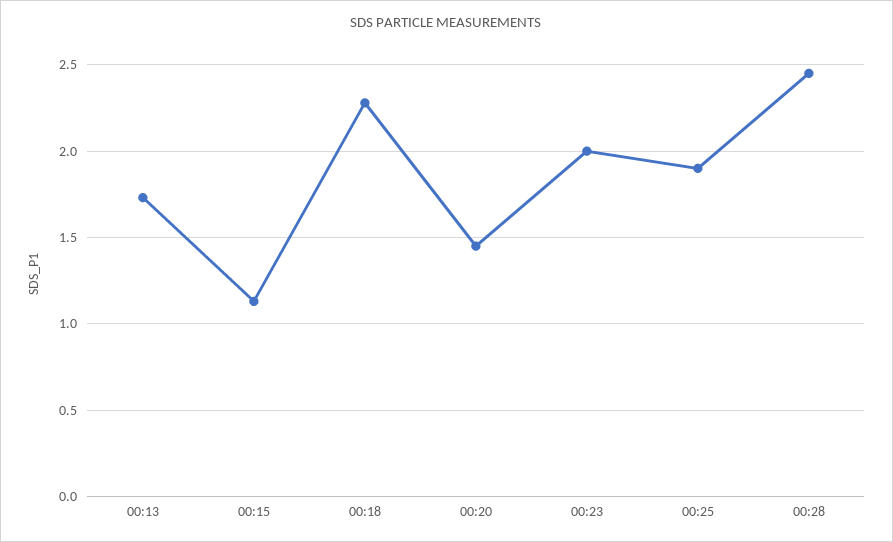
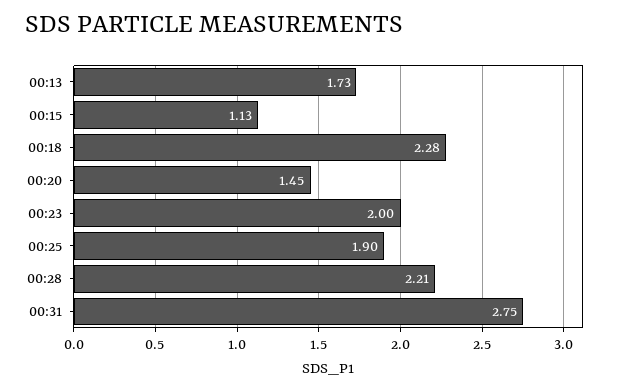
00:28: 2.45 -> 2.21
00:31: none -> 2.75

